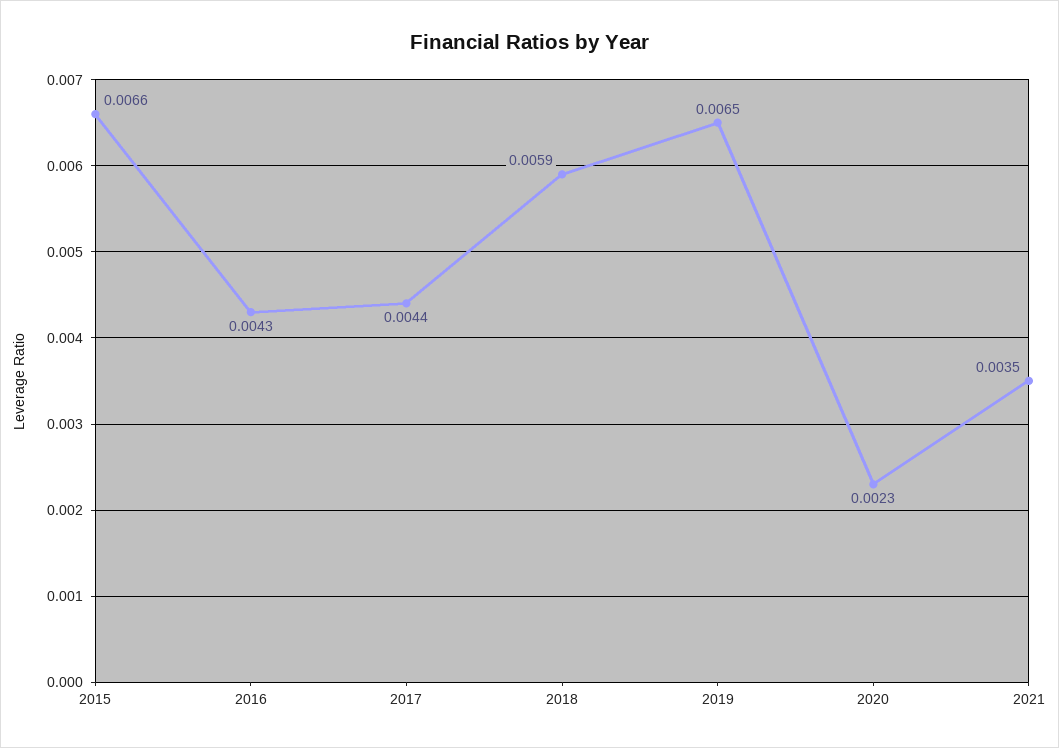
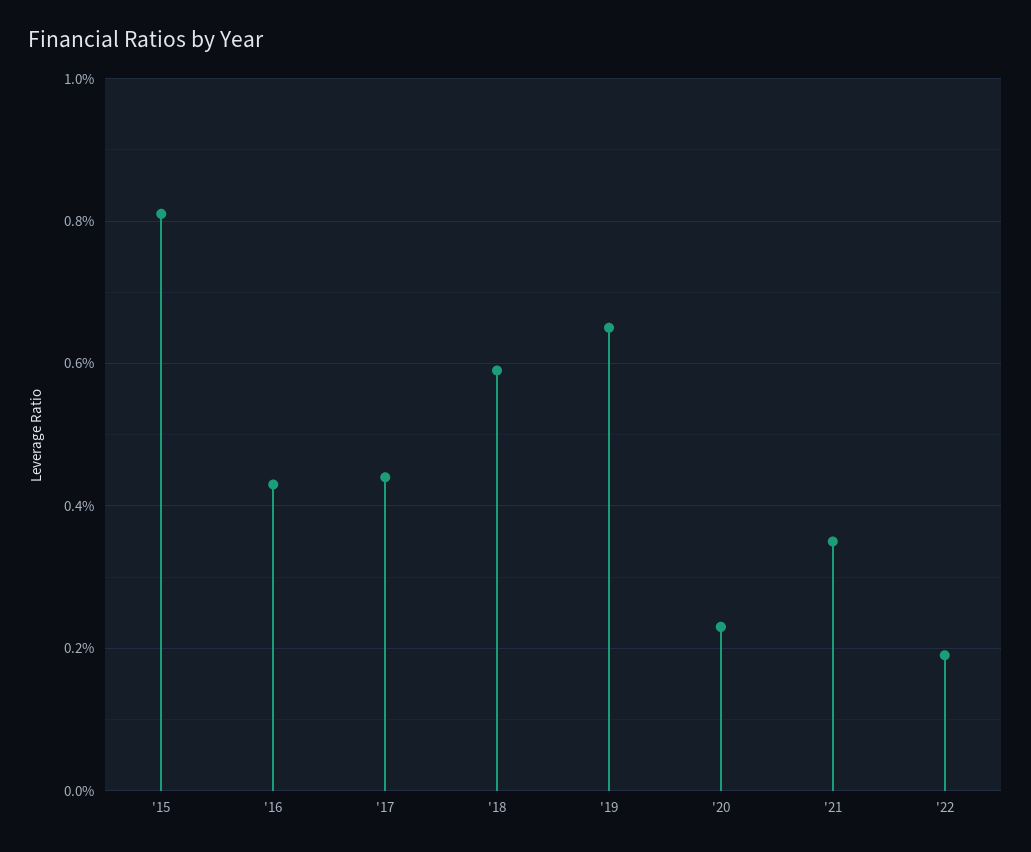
2015: 0.0066 -> 0.008
'22: none -> 0.002

